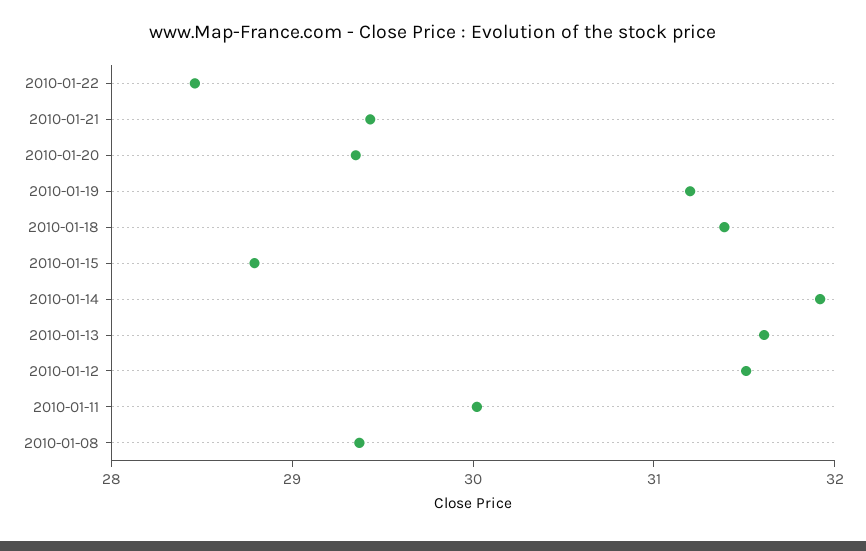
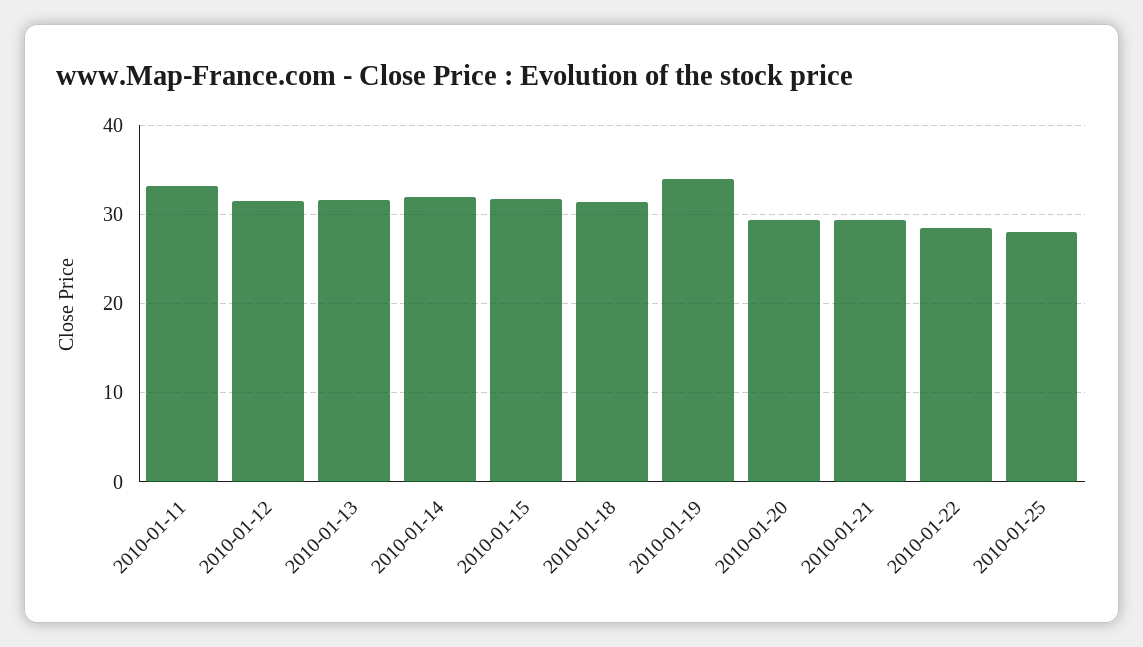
2010-01-19: 31.2 -> 34
2010-01-15: 28.8 -> 32
2010-01-11: 30 -> 33
2010-01-08: 29.4 -> none
2010-01-25: none -> 28

